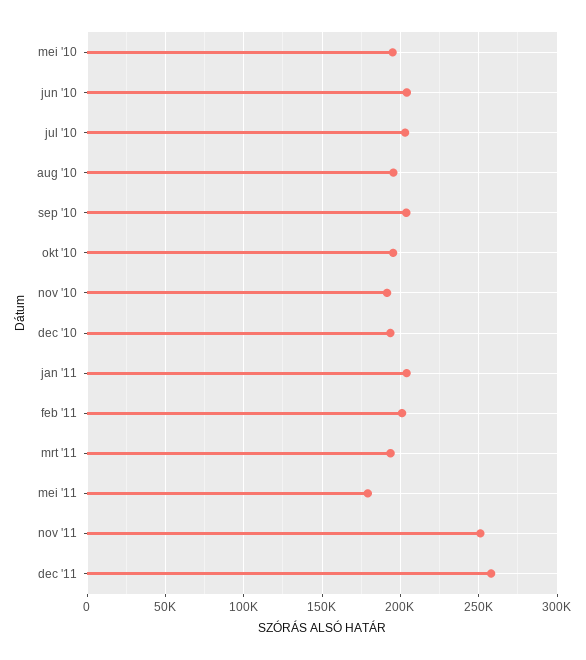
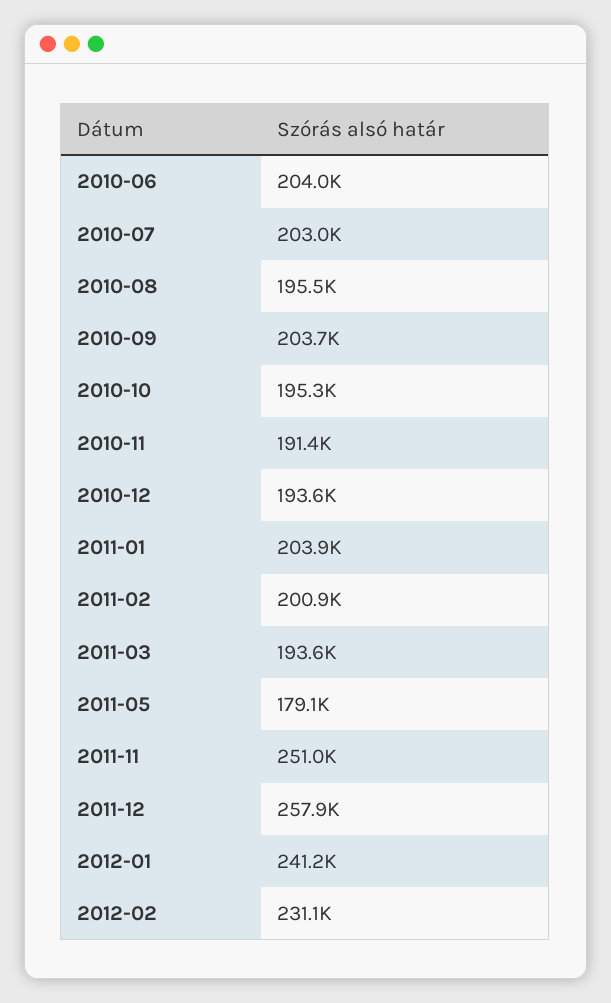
mei '10: 195000 -> none
2012-01: none -> 241200
2012-02: none -> 231100

